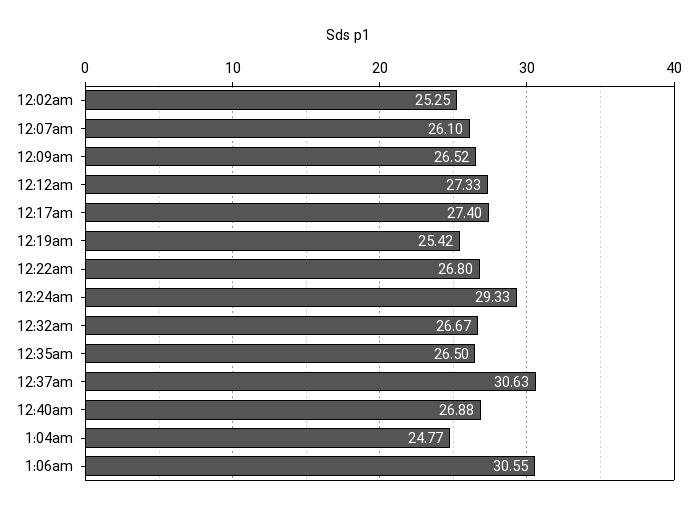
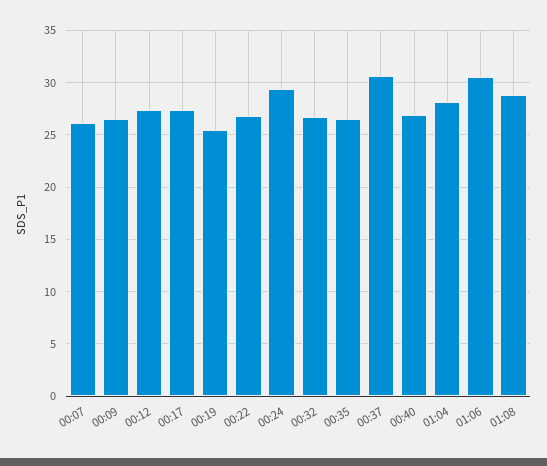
12:02am: 25.25 -> none
1:04am: 24.77 -> 28
01:08: none -> 29

